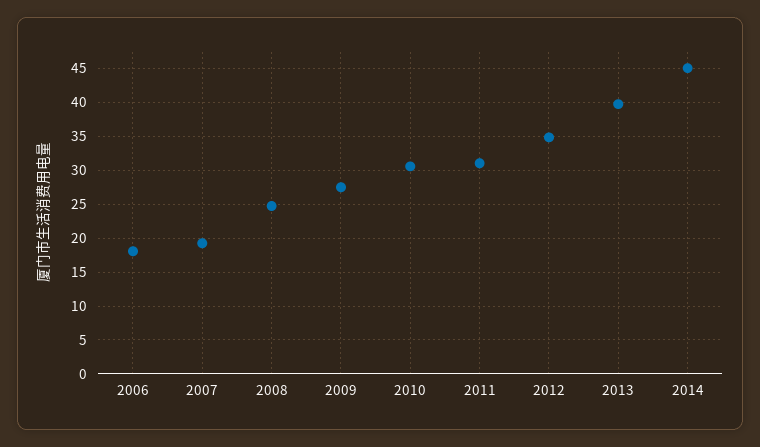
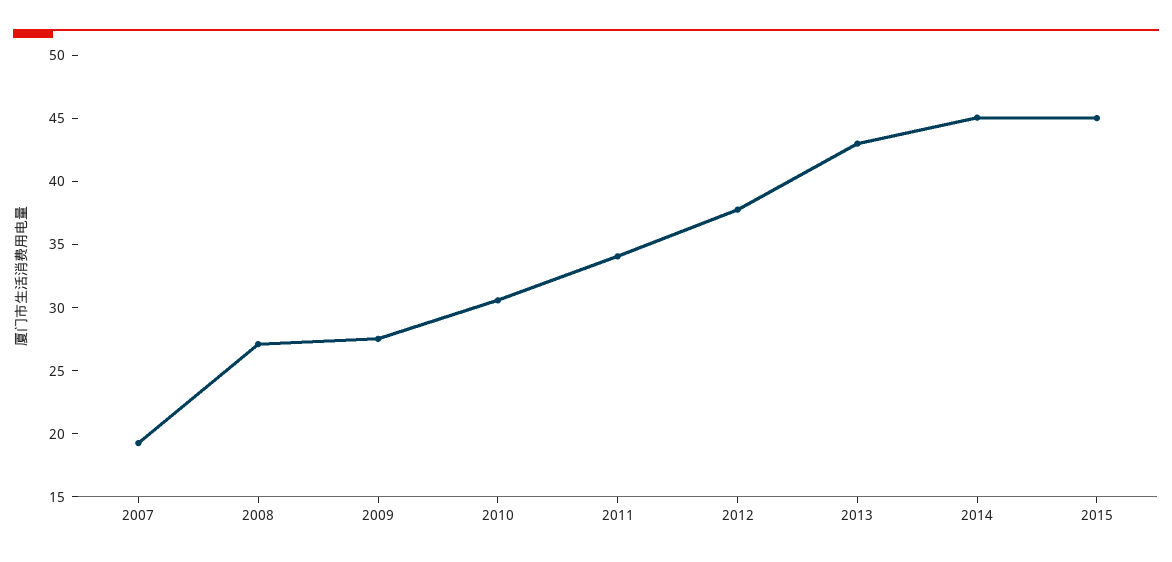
2006: 18 -> none
2008: 25 -> 27
2011: 31 -> 34
2012: 35 -> 38
2013: 40 -> 43
2015: none -> 45

